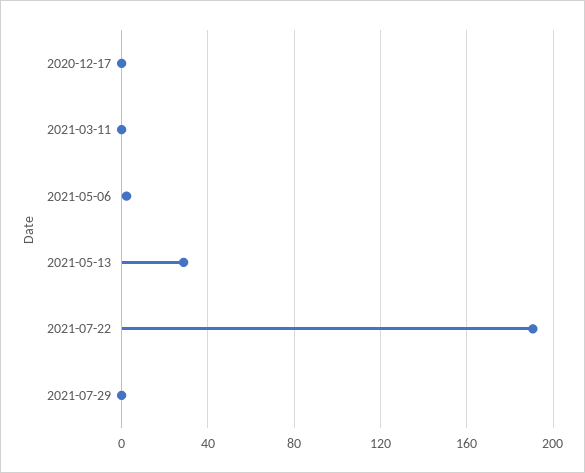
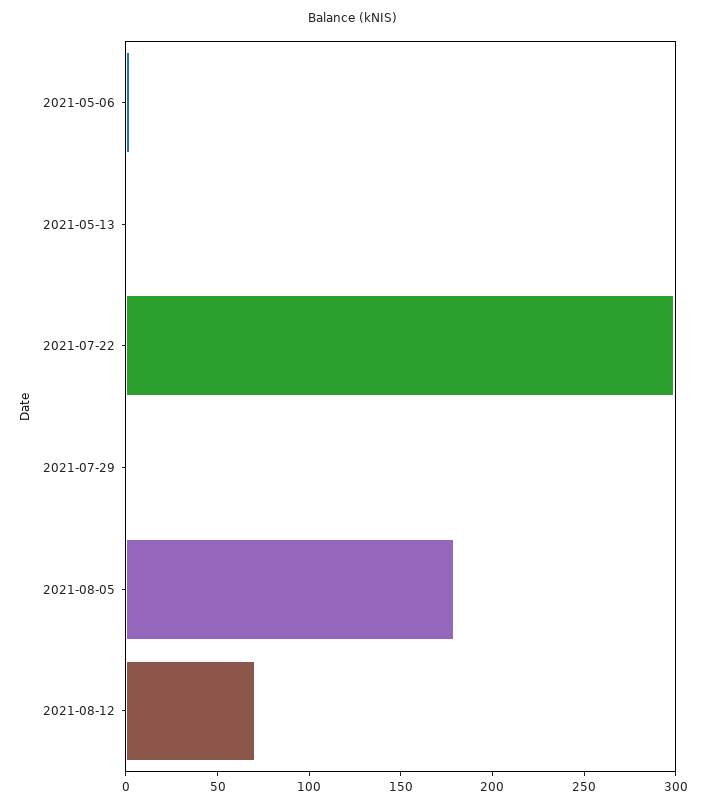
2020-12-17: 0 -> none
2021-03-11: 0 -> none
2021-05-13: 30 -> 0
2021-07-22: 190 -> 300
2021-08-05: none -> 180
2021-08-12: none -> 70

